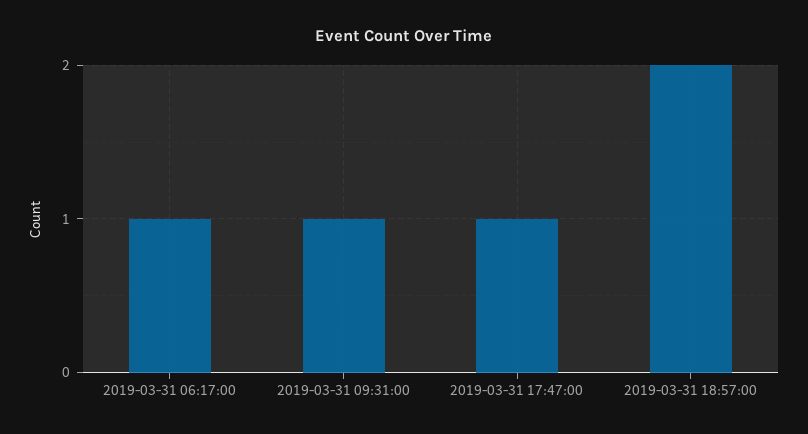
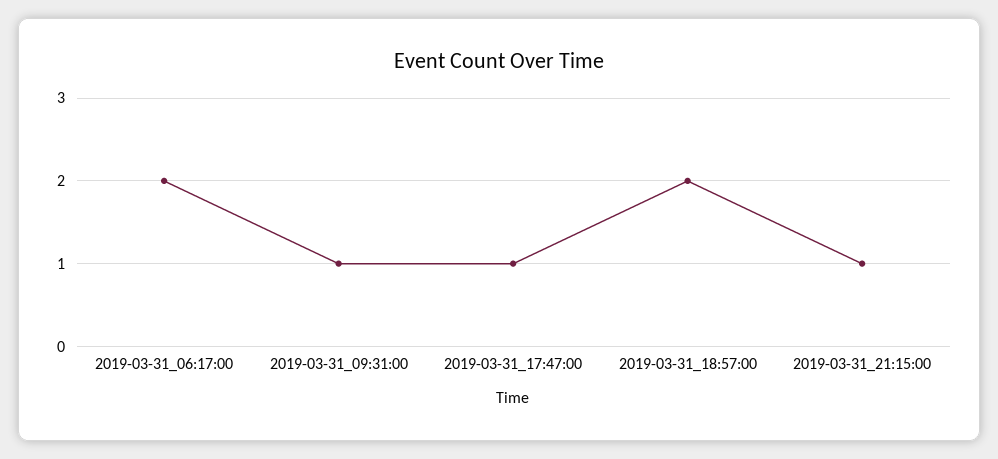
2019-03-31 06:17:00: 1 -> 2
2019-03-31_21:15:00: none -> 1

